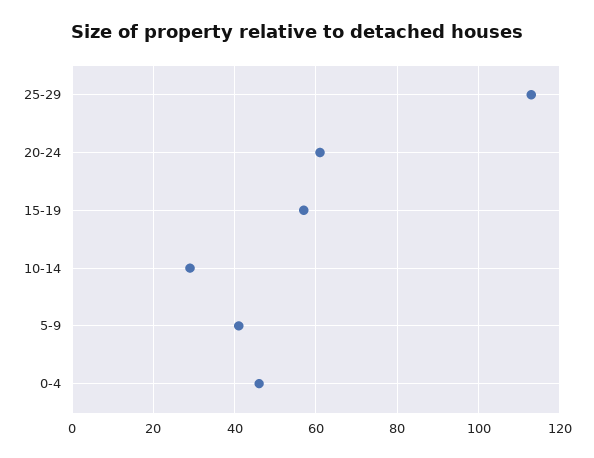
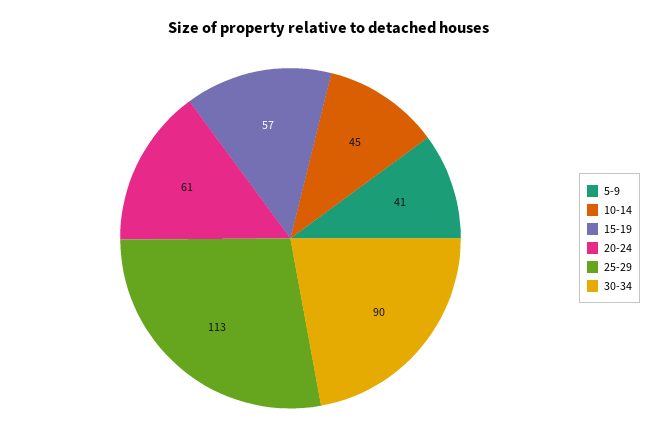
10-14: 30 -> 45
0-4: 45 -> none
30-34: none -> 90

